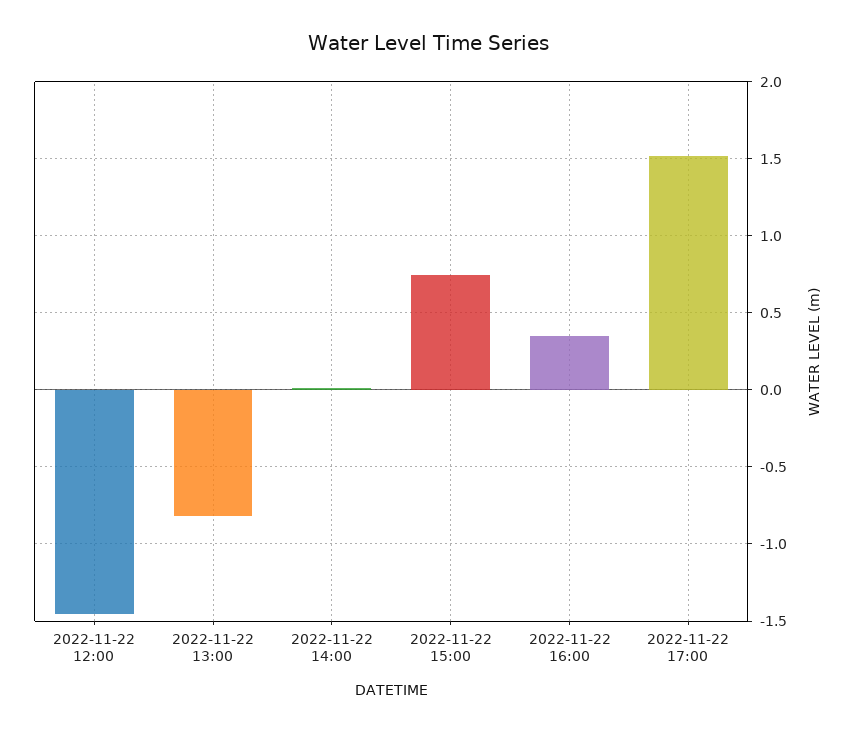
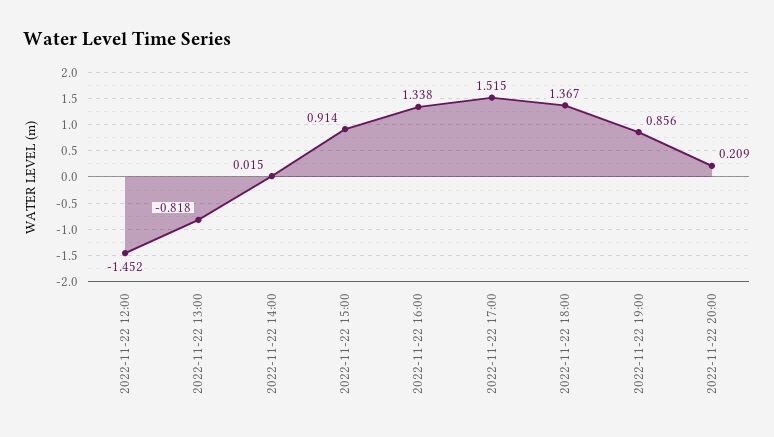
2022-11-22 15:00: 0.75 -> 0.914
2022-11-22 16:00: 0.35 -> 1.338
2022-11-22 18:00: none -> 1.367
2022-11-22 19:00: none -> 0.856
2022-11-22 20:00: none -> 0.209

